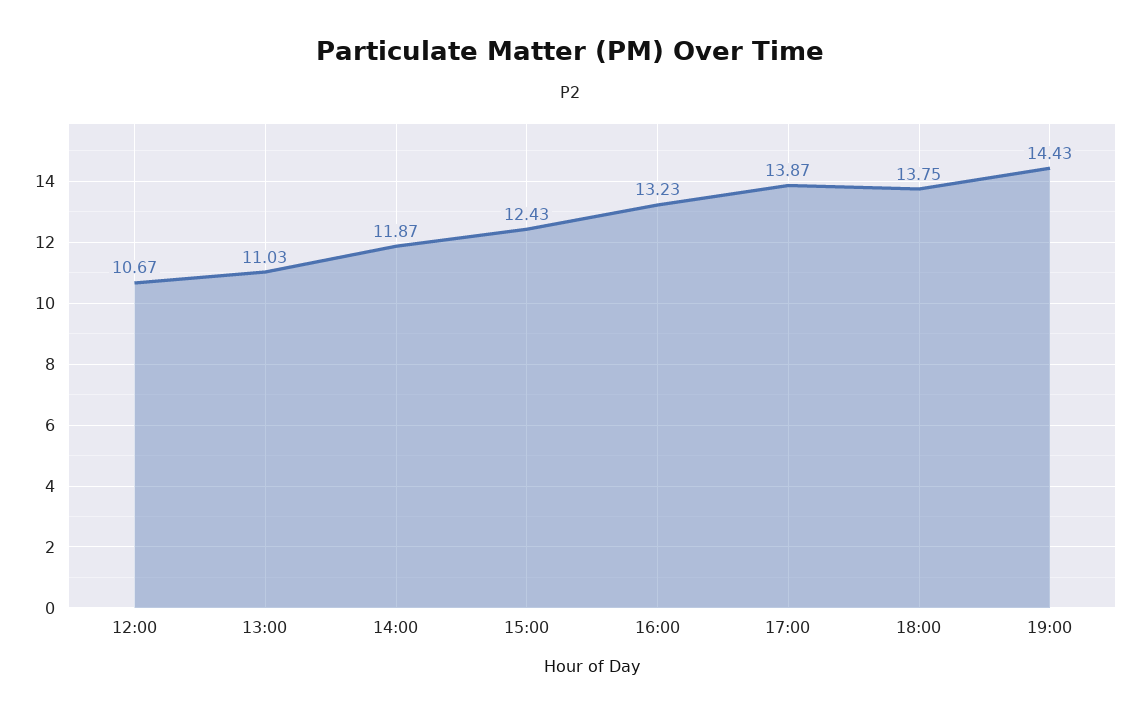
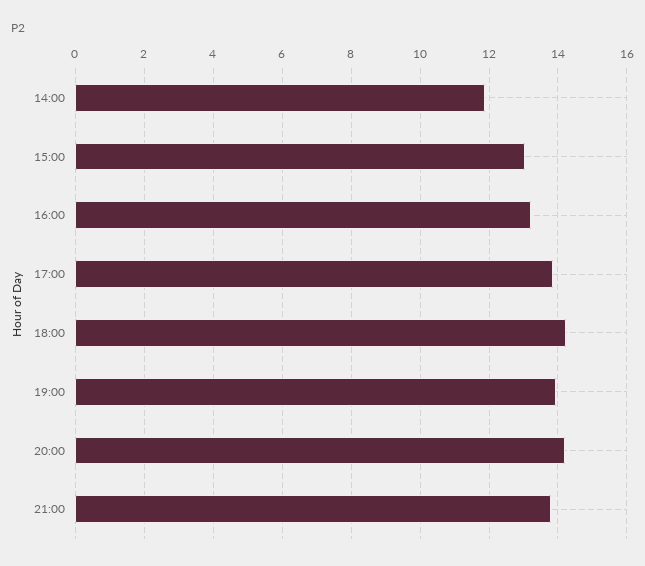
12:00: 10.67 -> none
13:00: 11.03 -> none
15:00: 12.43 -> 13
18:00: 13.75 -> 14.2
19:00: 14.43 -> 14
20:00: none -> 14.2
21:00: none -> 13.8

